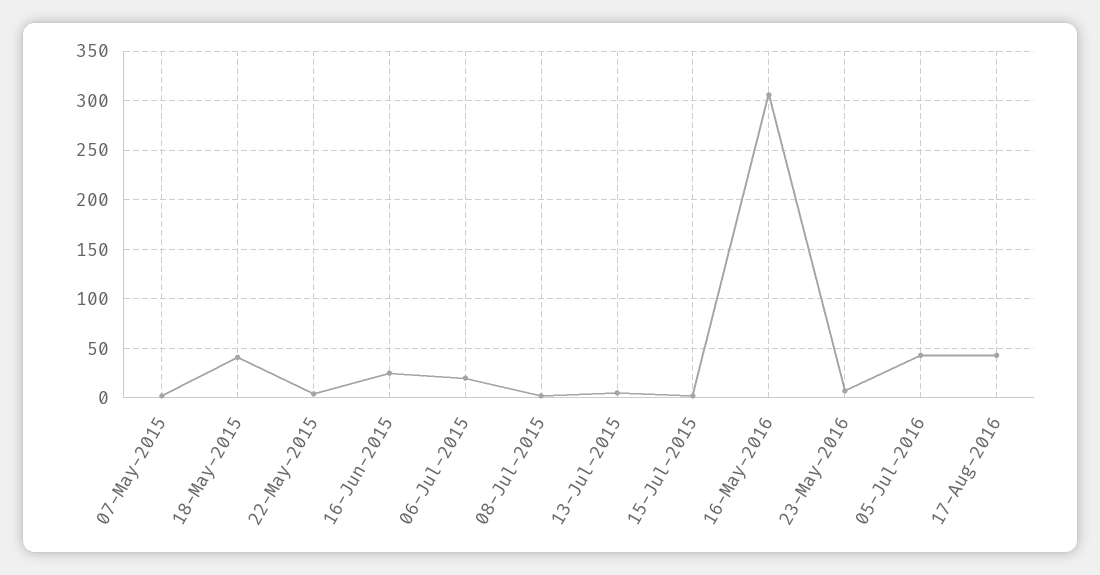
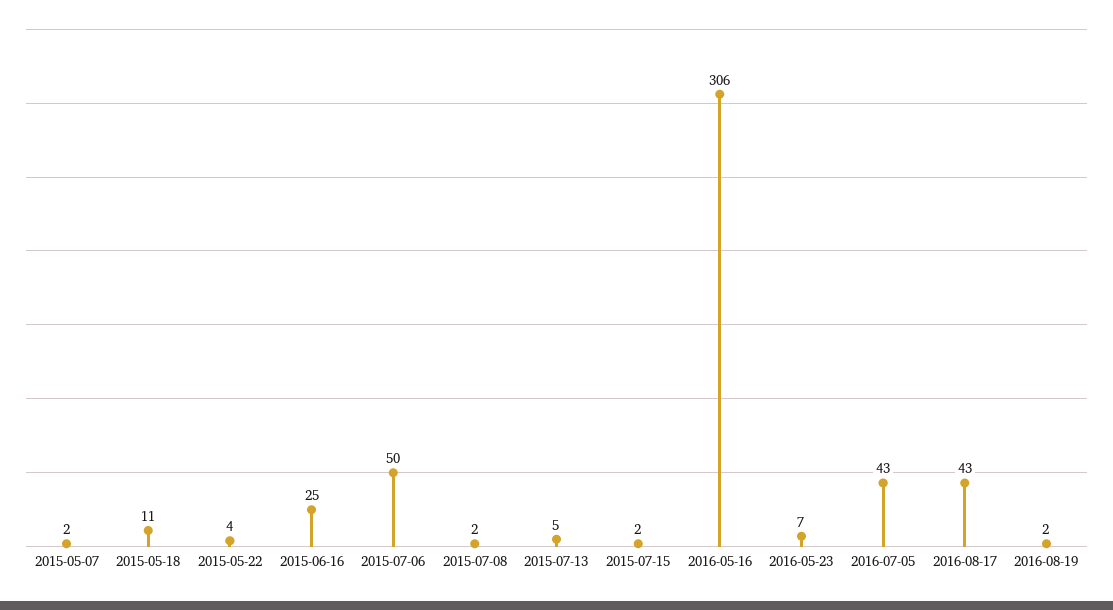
18-May-2015: 40 -> 11
06-Jul-2015: 20 -> 50
2016-08-19: none -> 2

